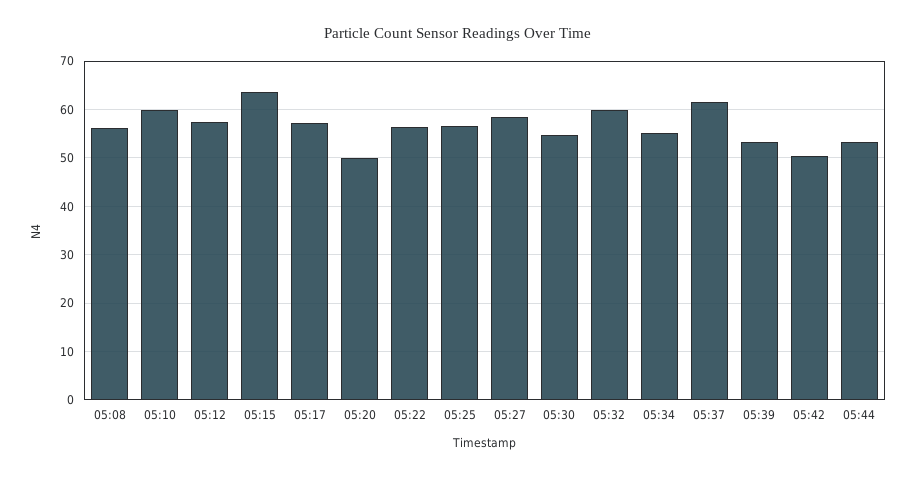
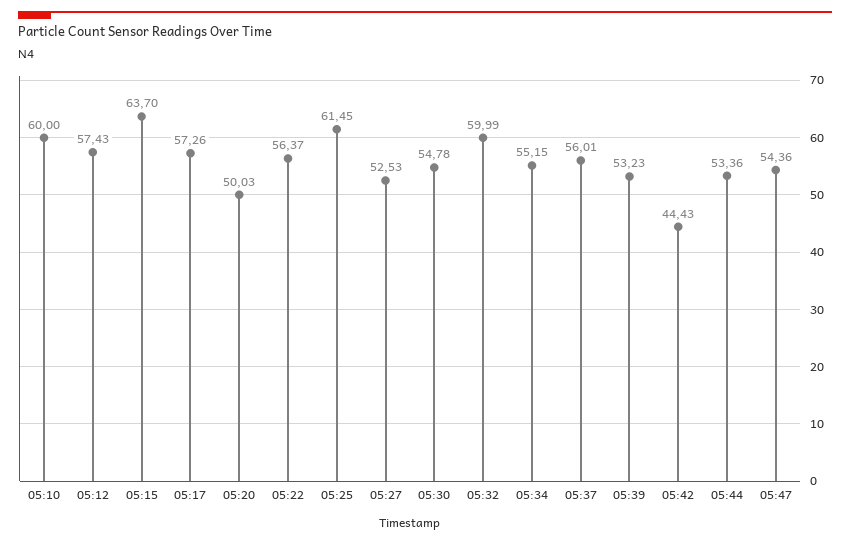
05:08: 56 -> none
05:25: 56 -> 61.45
05:27: 58 -> 52.53
05:37: 62 -> 56.01
05:42: 50 -> 44.43
05:47: none -> 54.36

